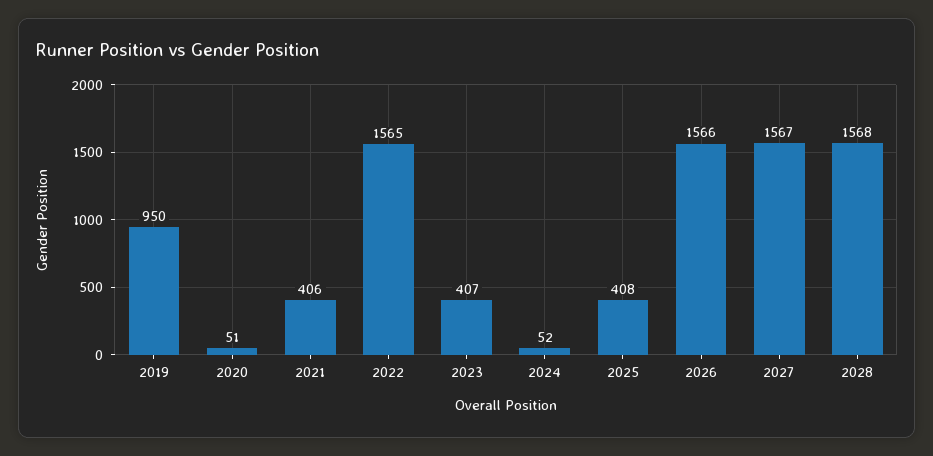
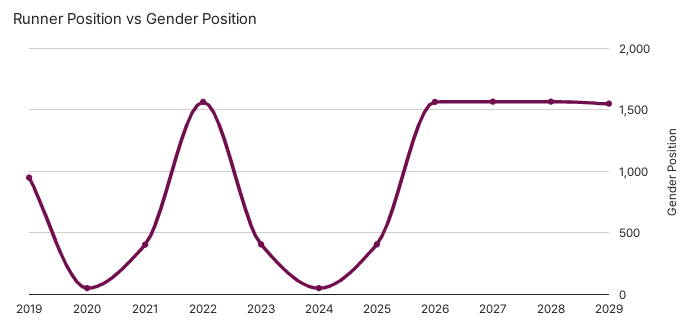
2029: none -> 1550

